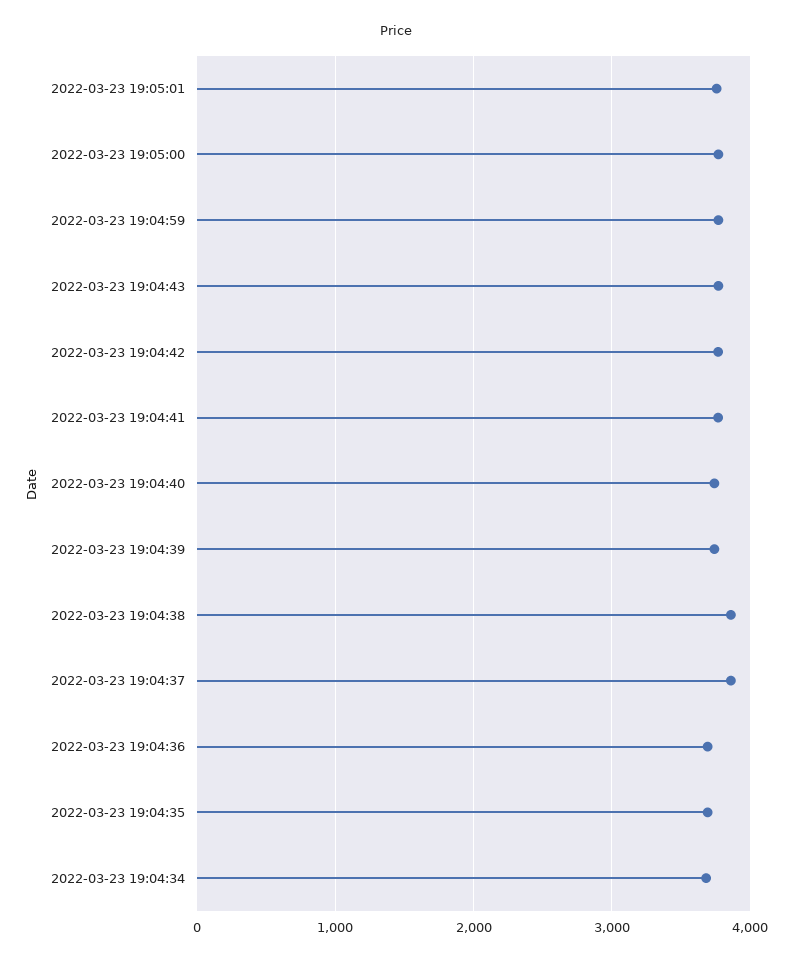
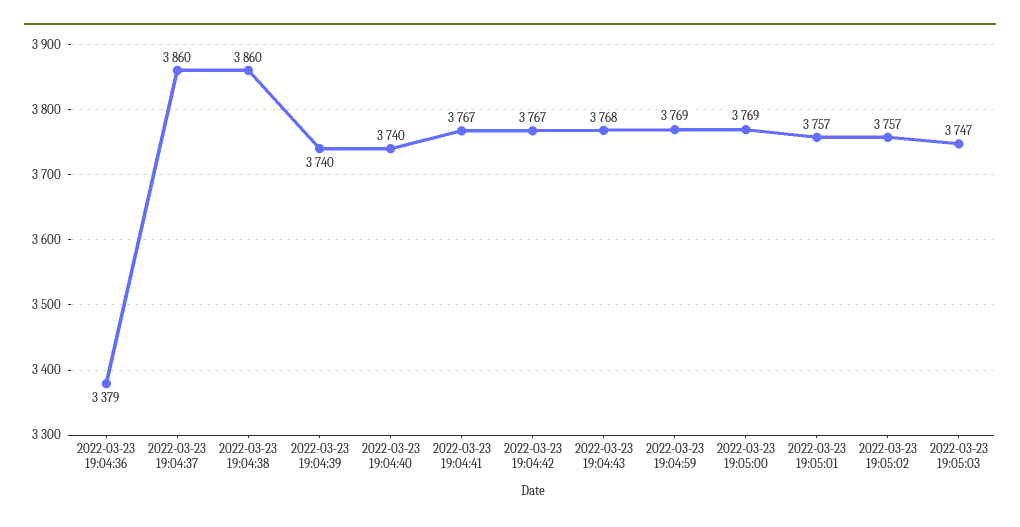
2022-03-23 19:04:36: 3700 -> 3379
2022-03-23 19:04:35: 3700 -> none
2022-03-23 19:04:34: 3700 -> none
2022-03-23 19:05:02: none -> 3757
2022-03-23 19:05:03: none -> 3747

